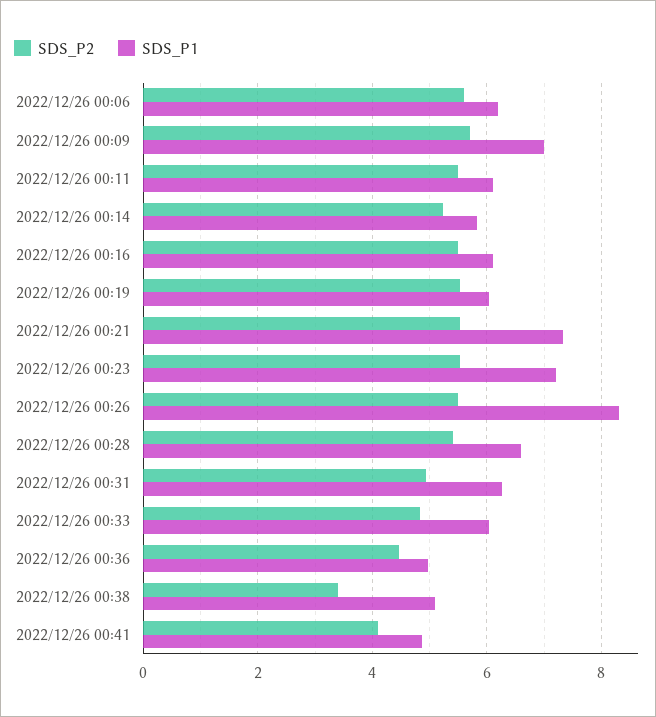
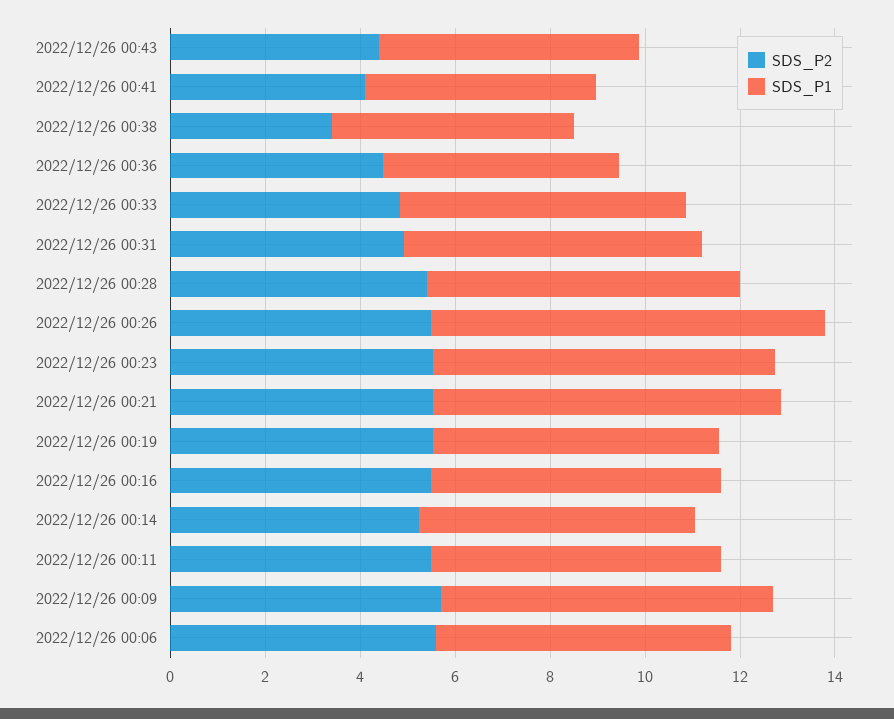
SDS_P2, 2022/12/26 00:43: none -> 4.5
SDS_P1, 2022/12/26 00:43: none -> 5.5

